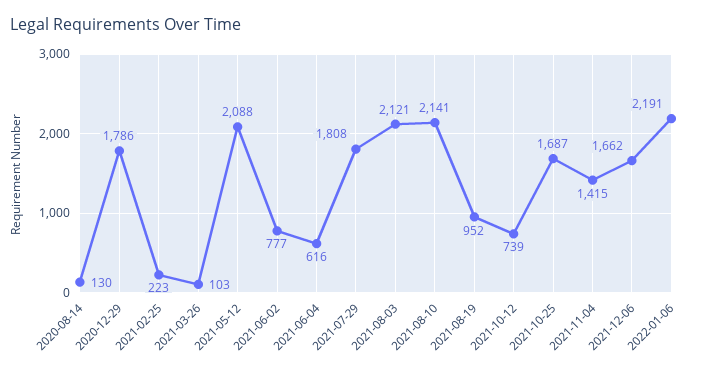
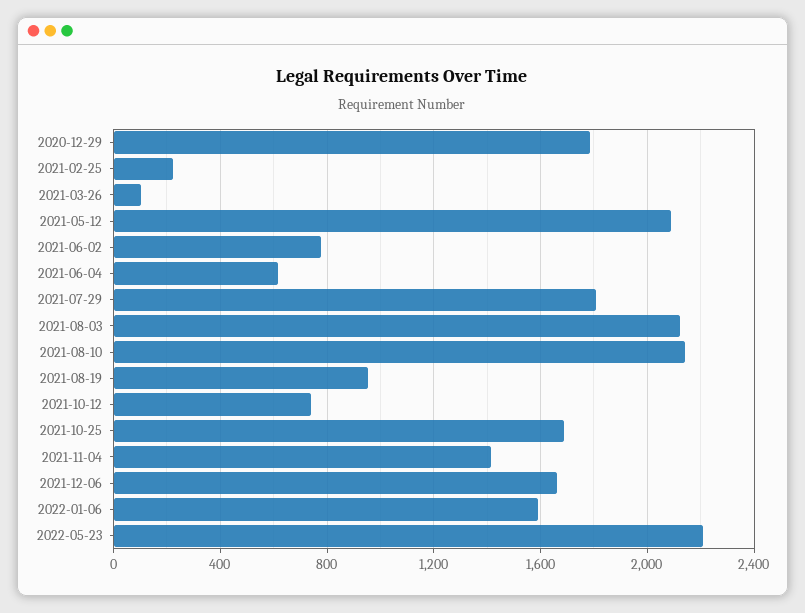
2020-08-14: 130 -> none
2022-01-06: 2191 -> 1600
2022-05-23: none -> 2200

